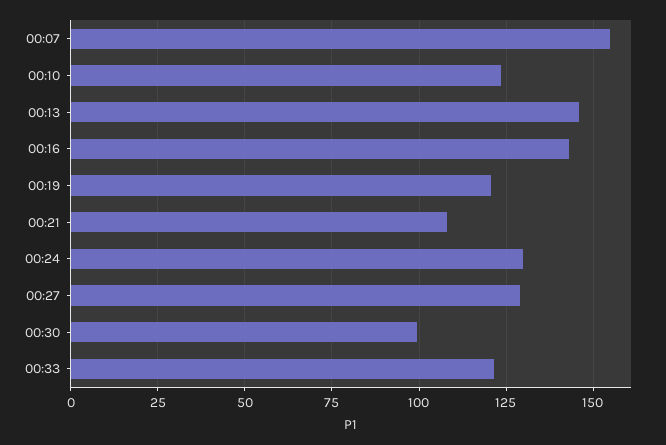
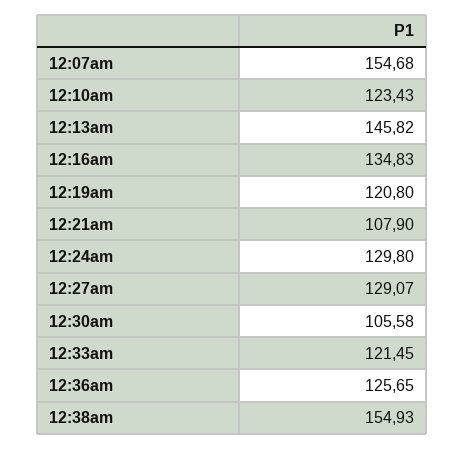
00:16: 142.5 -> 134.83
00:30: 100 -> 105.58
12:36am: none -> 125.65
12:38am: none -> 154.93

